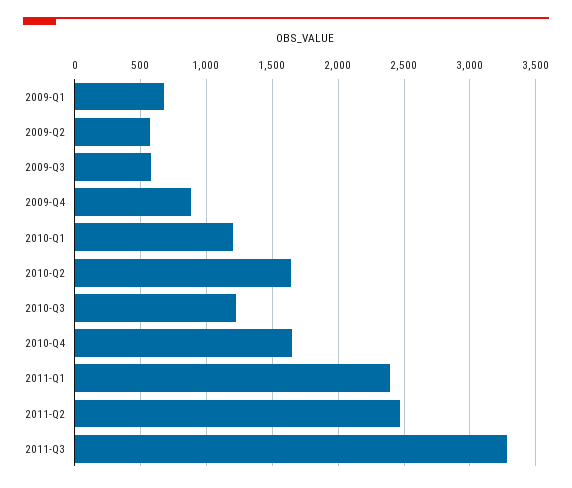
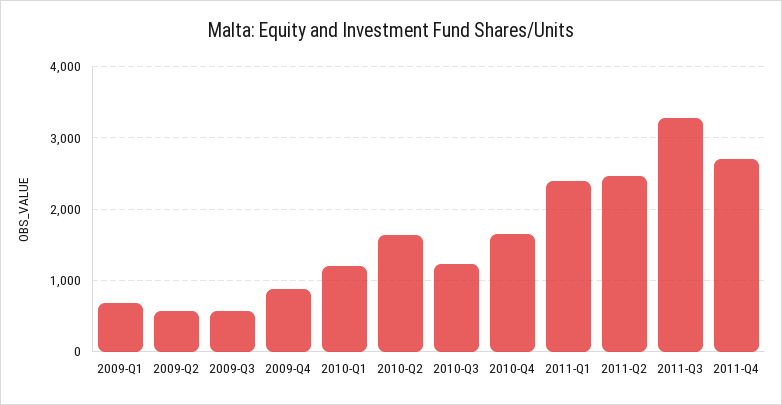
2011-Q4: none -> 2700

